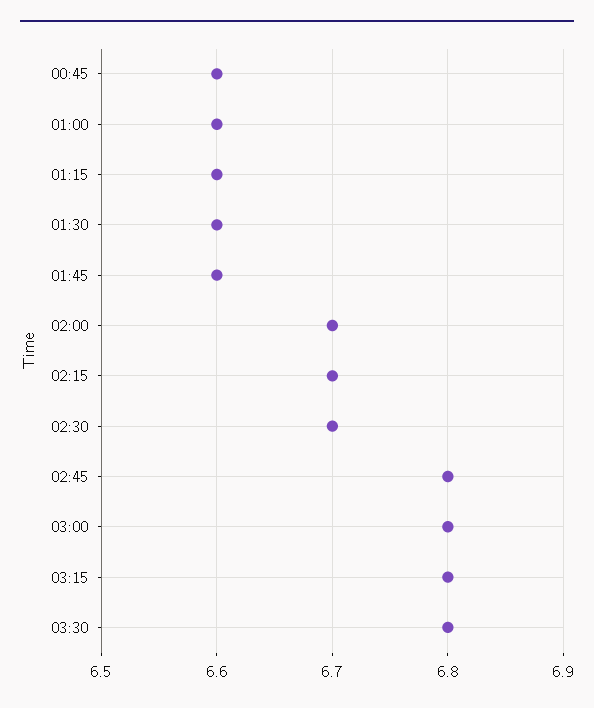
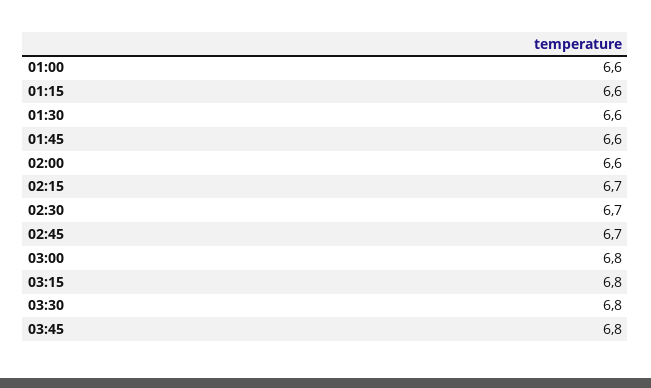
00:45: 6.6 -> none
02:00: 6.7 -> 6.6
02:45: 6.8 -> 6.7
03:45: none -> 6.8

